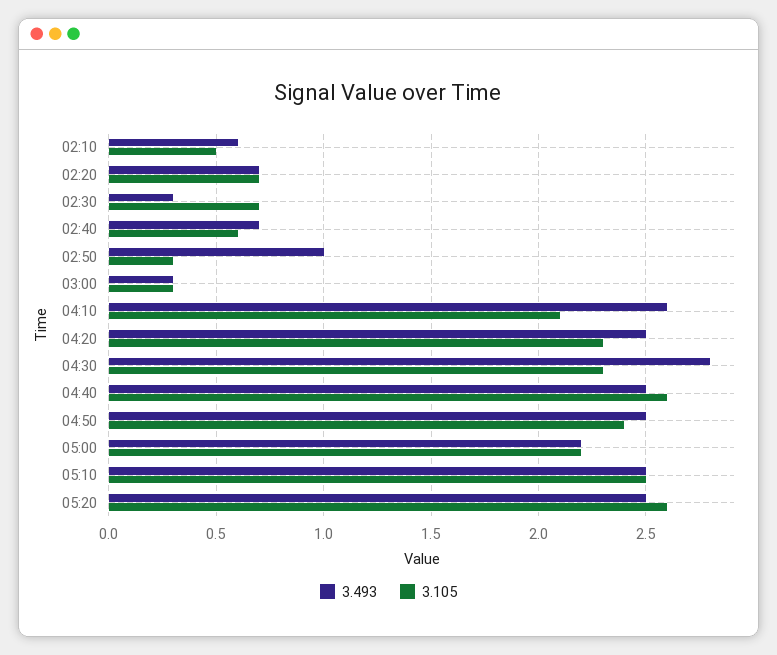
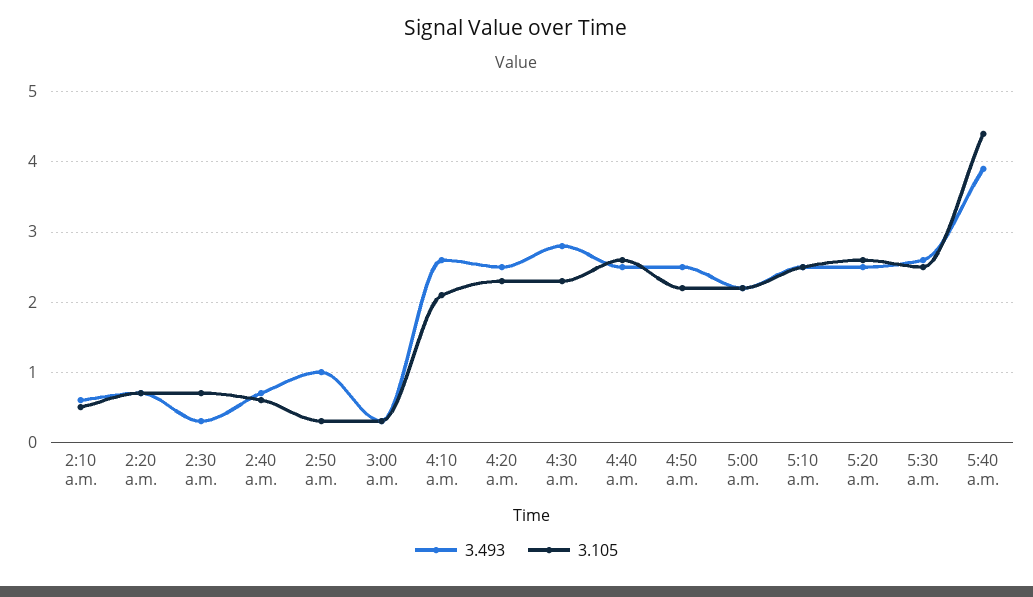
3.105, 04:50: 2.4 -> 2.2
3.493, 5:30 a.m.: none -> 2.6
3.105, 5:30 a.m.: none -> 2.5
3.493, 5:40 a.m.: none -> 3.9
3.105, 5:40 a.m.: none -> 4.4

